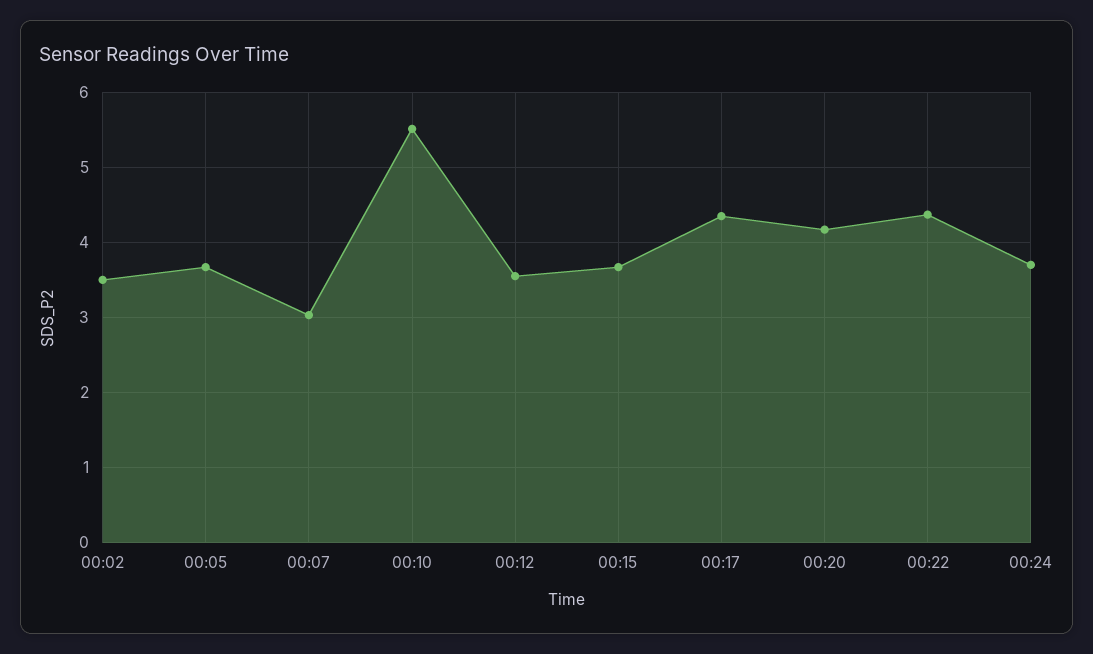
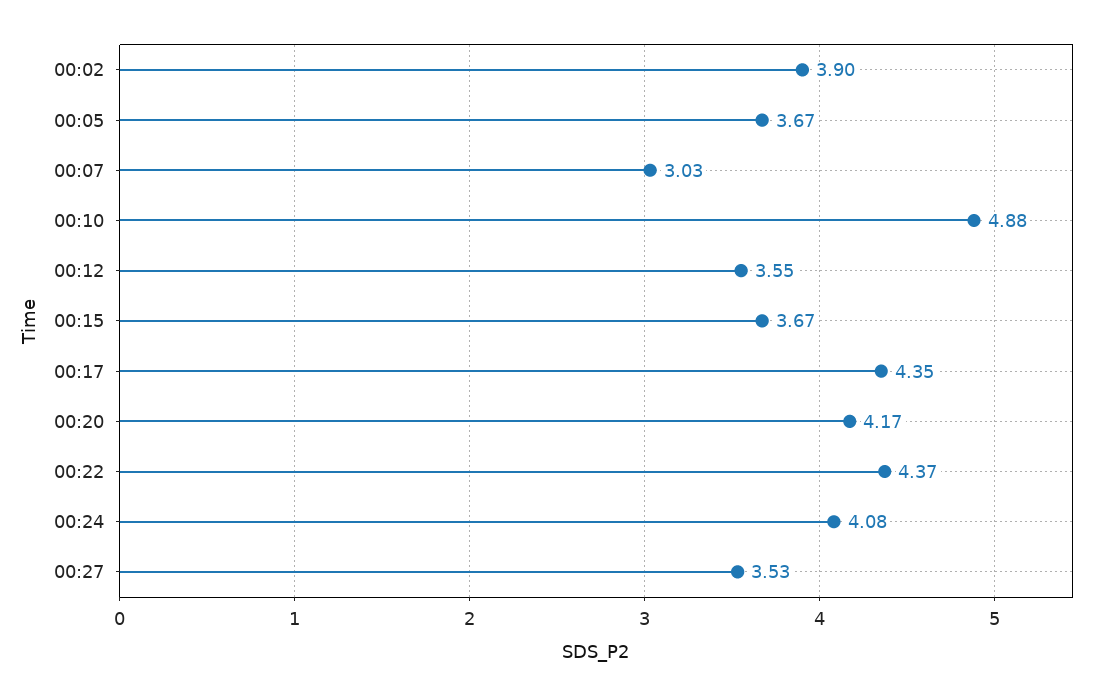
00:02: 3.5 -> 3.9
00:10: 5.5 -> 4.88
00:24: 3.7 -> 4.08
00:27: none -> 3.53

